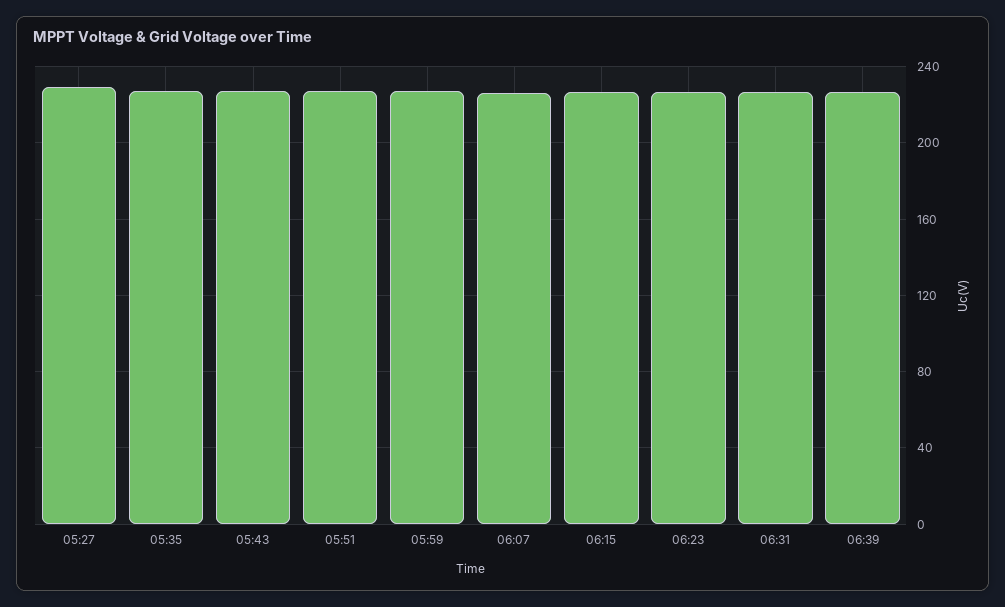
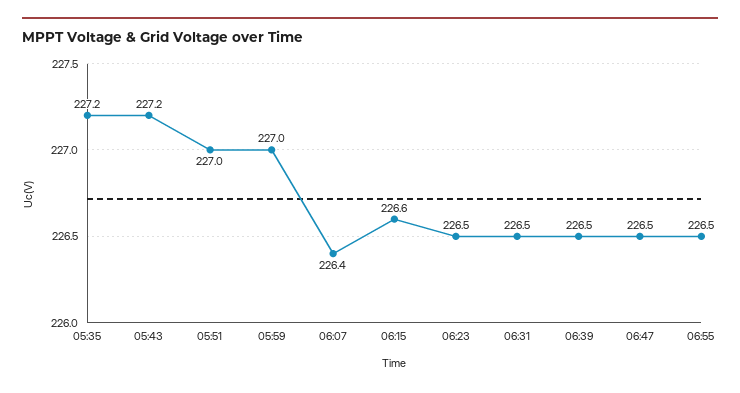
05:27: 230 -> none
06:47: none -> 226.5
06:55: none -> 226.5

